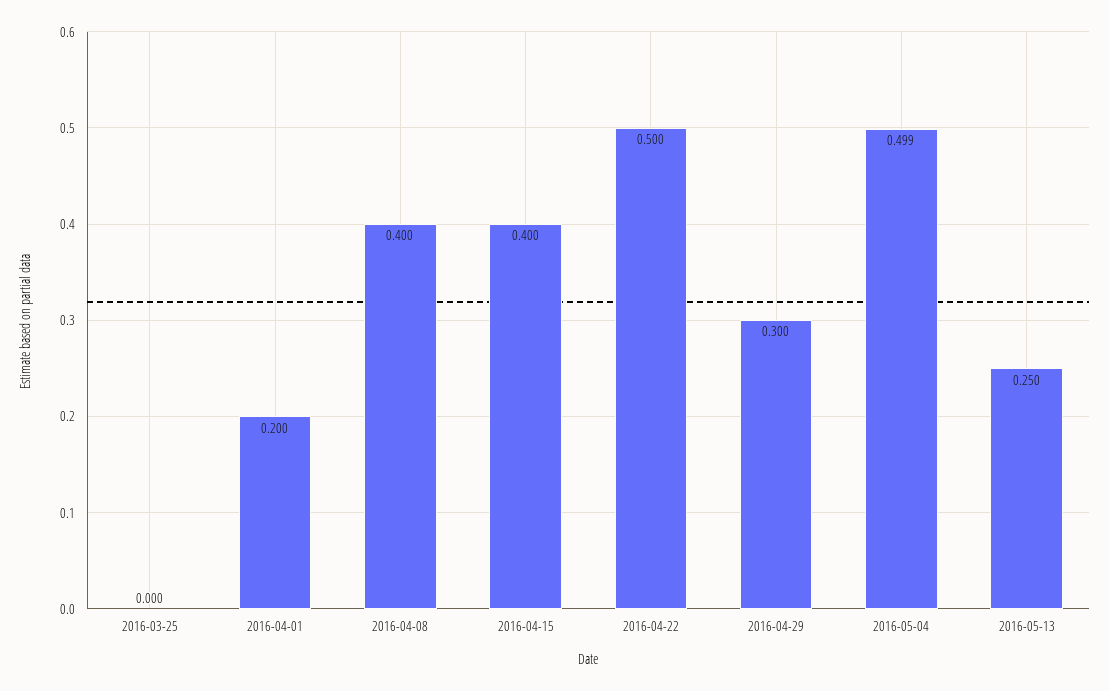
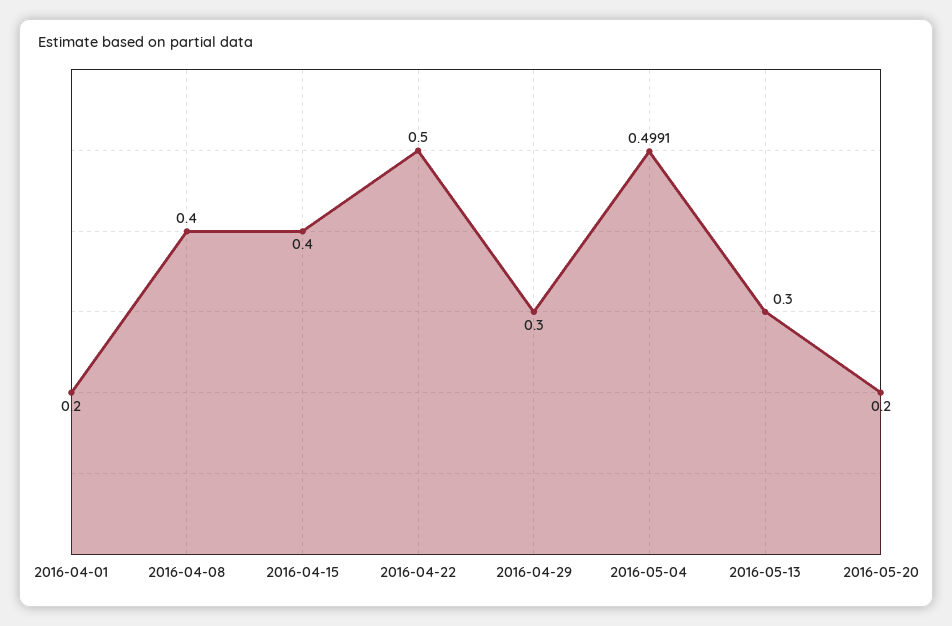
2016-03-25: 0 -> none
2016-05-13: 0.25 -> 0.3
2016-05-20: none -> 0.2

